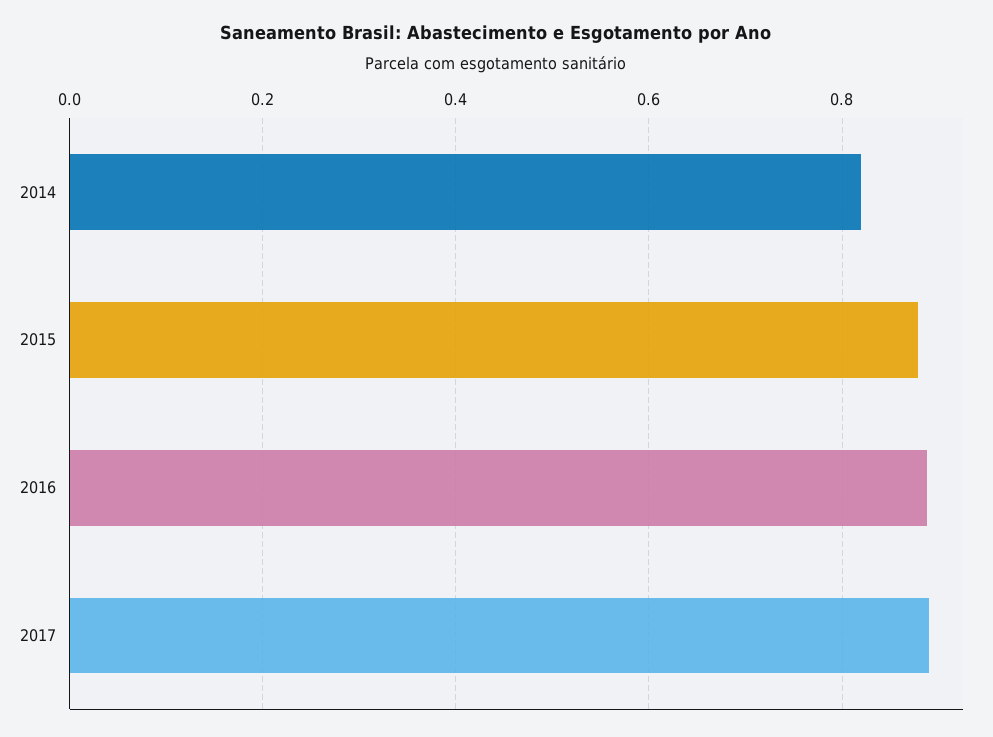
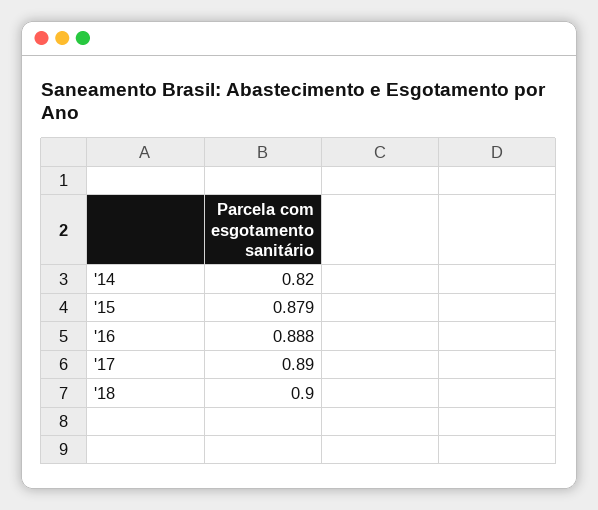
'18: none -> 0.9

